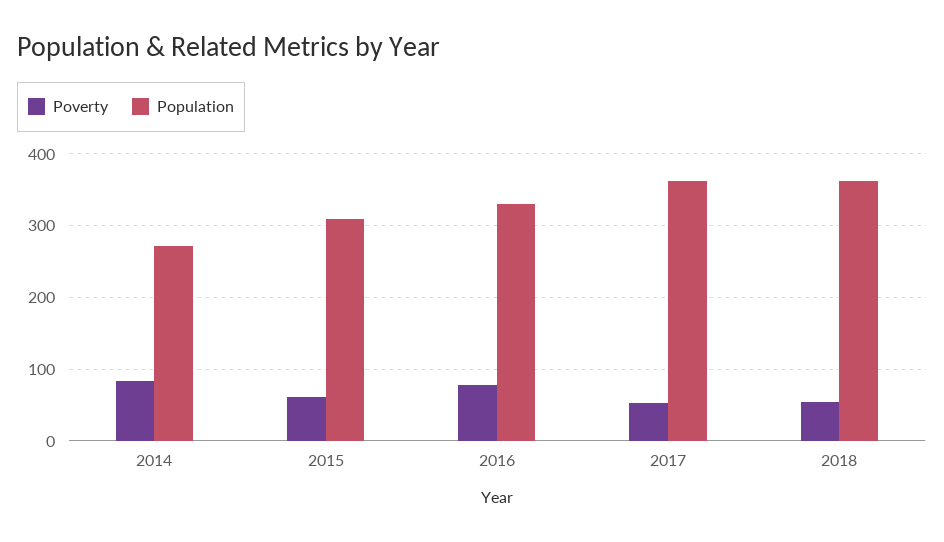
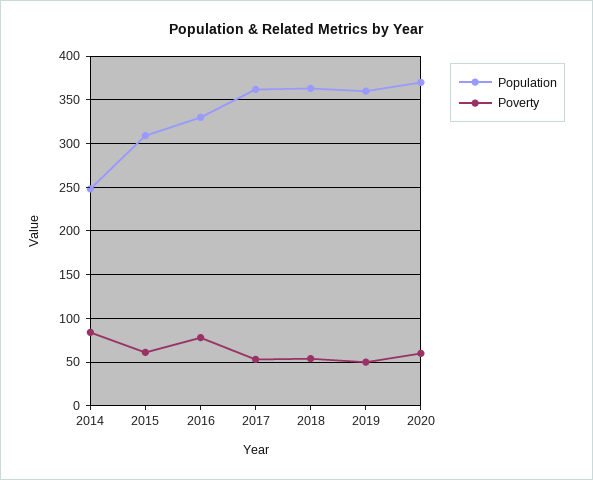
Population, 2014: 270 -> 250
Population, 2019: none -> 360
Poverty, 2019: none -> 50
Population, 2020: none -> 370
Poverty, 2020: none -> 60

